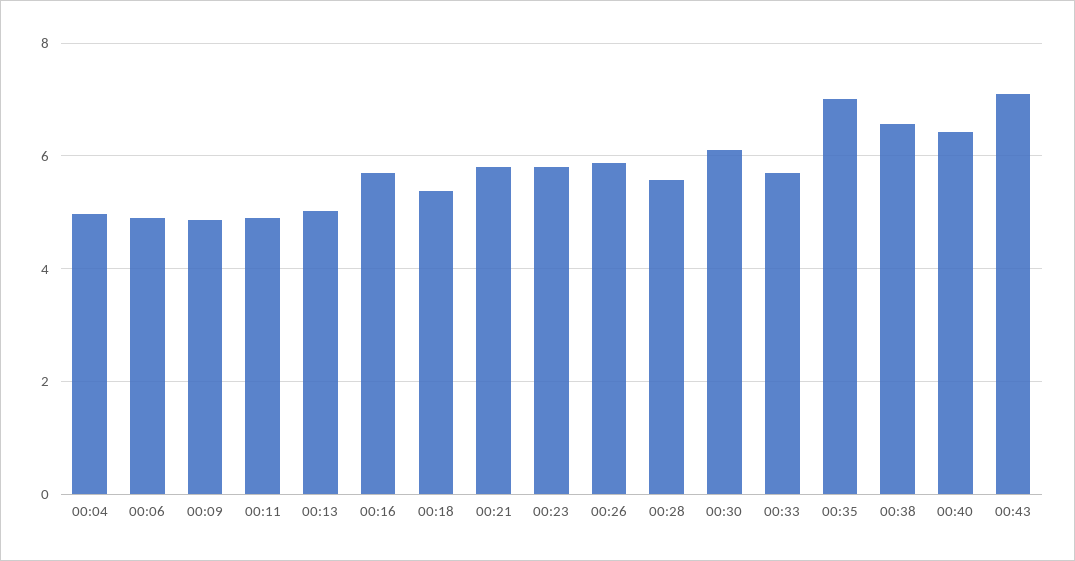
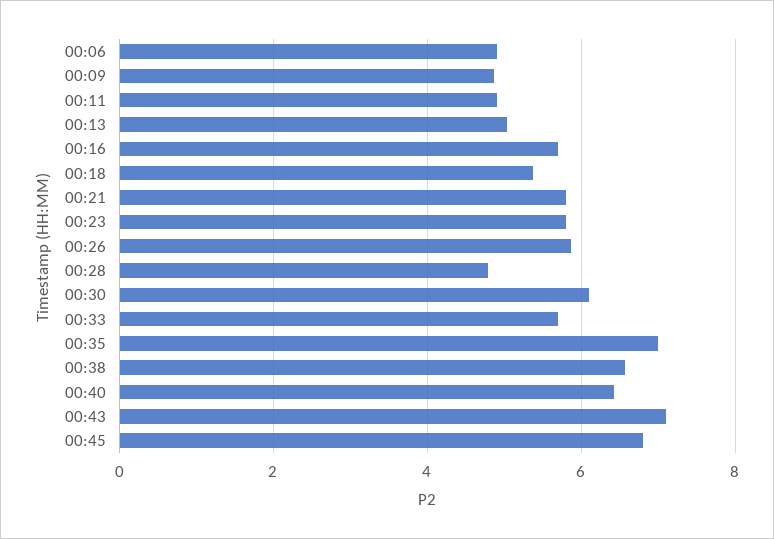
00:04: 5 -> none
00:28: 5.6 -> 4.8
00:45: none -> 6.8

